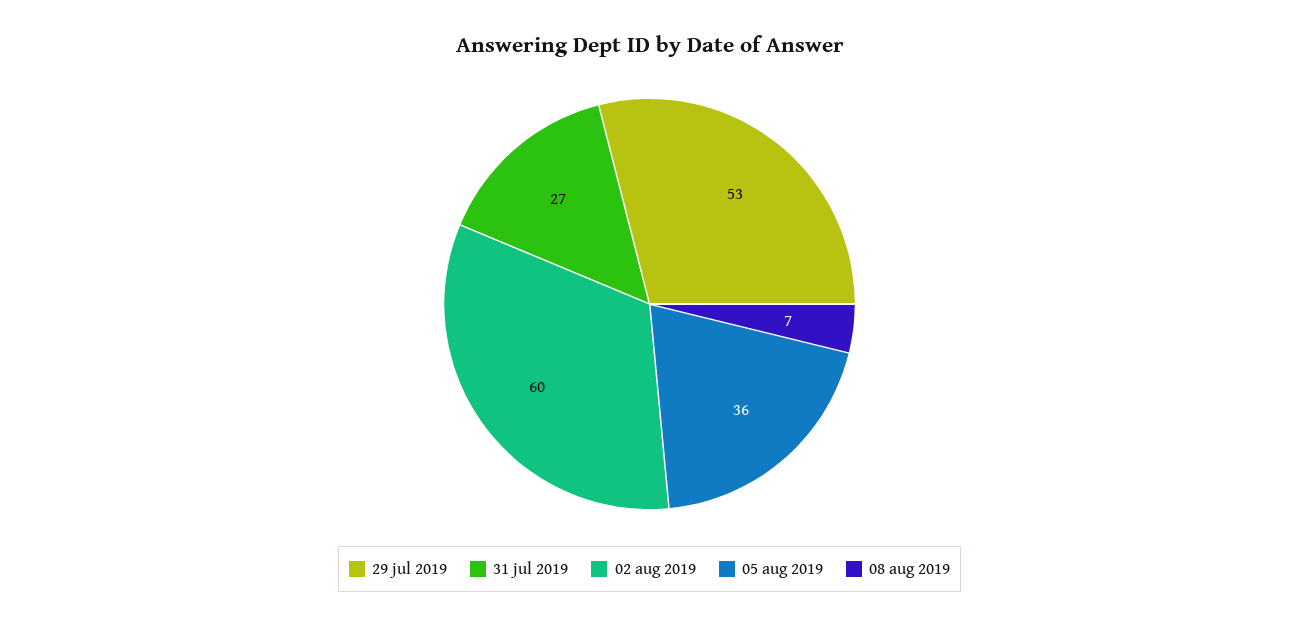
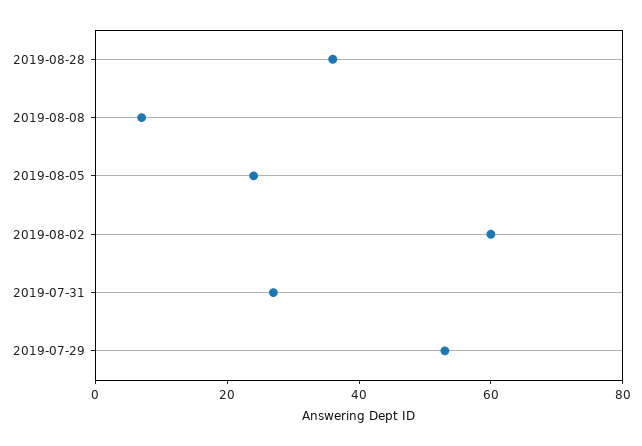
05 aug 2019: 36 -> 25
2019-08-28: none -> 35

